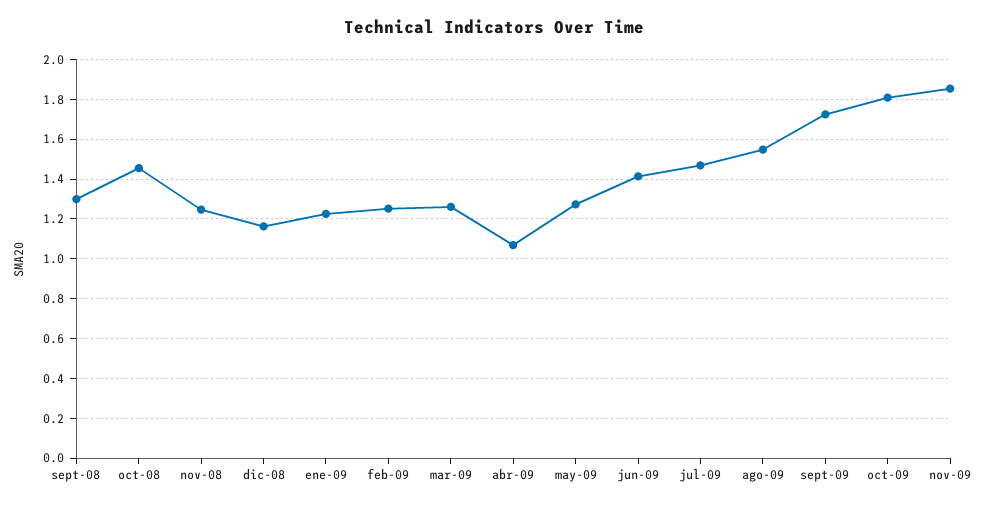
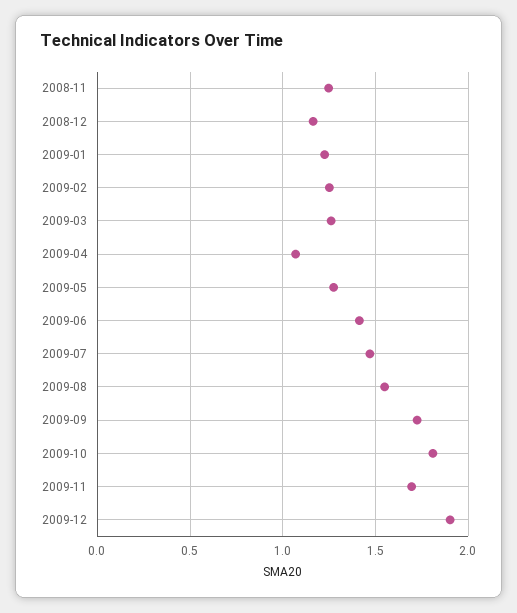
sept-08: 1.3 -> none
oct-08: 1.45 -> none
nov-09: 1.85 -> 1.7
2009-12: none -> 1.9

